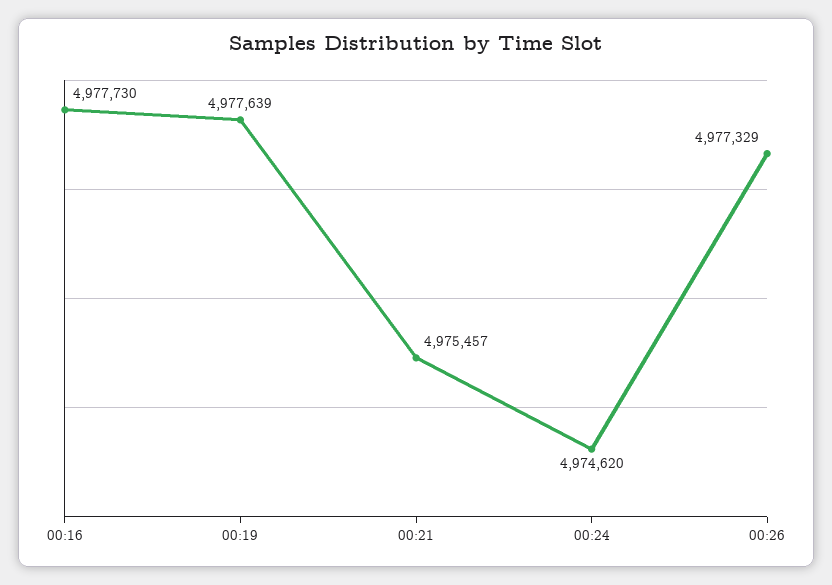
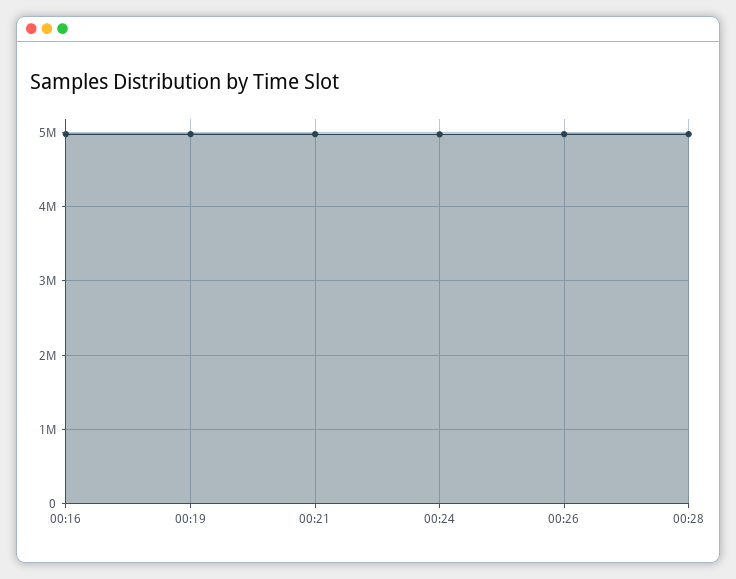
00:28: none -> 5000000

